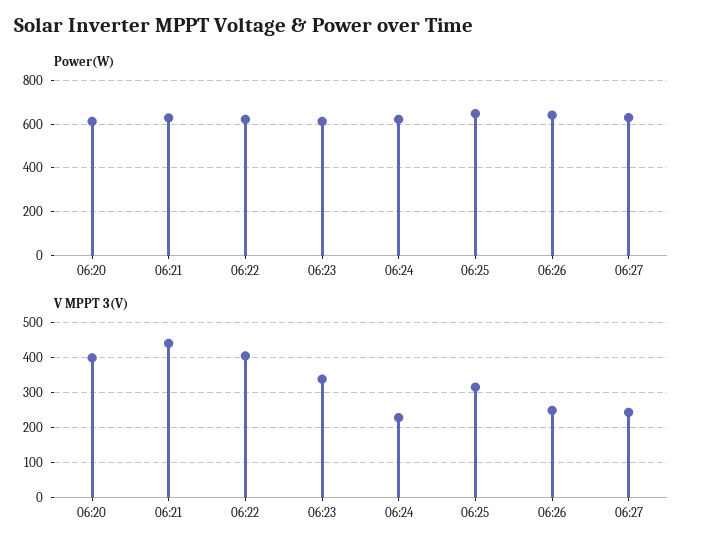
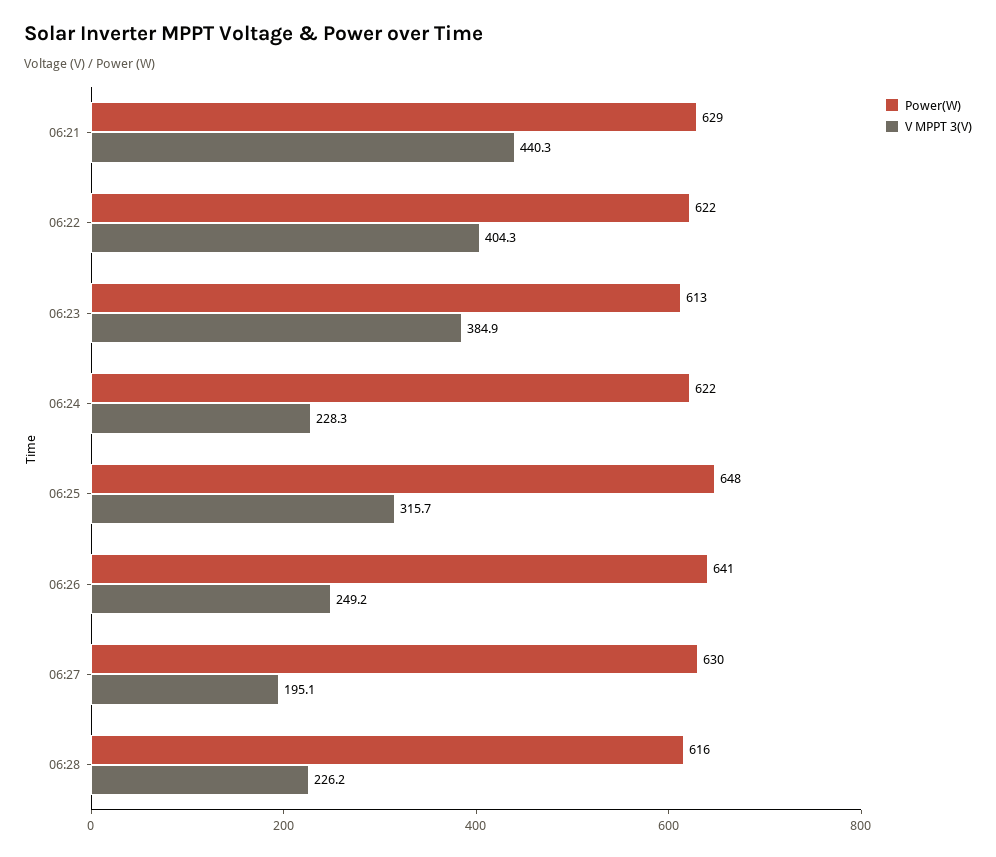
Power(W), 06:20: 600 -> none
V MPPT 3(V), 06:20: 400 -> none
V MPPT 3(V), 06:23: 340 -> 384.9
V MPPT 3(V), 06:27: 240 -> 195.1
Power(W), 06:28: none -> 616
V MPPT 3(V), 06:28: none -> 226.2

